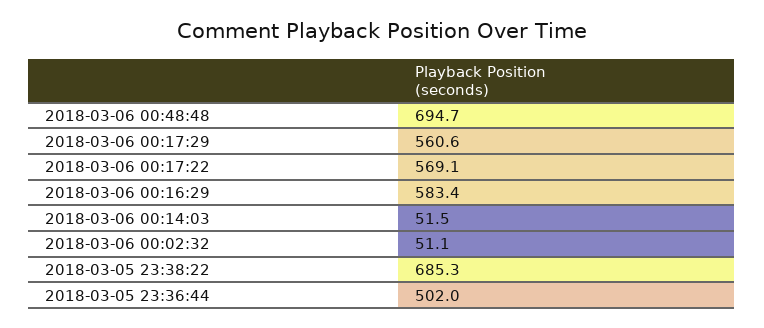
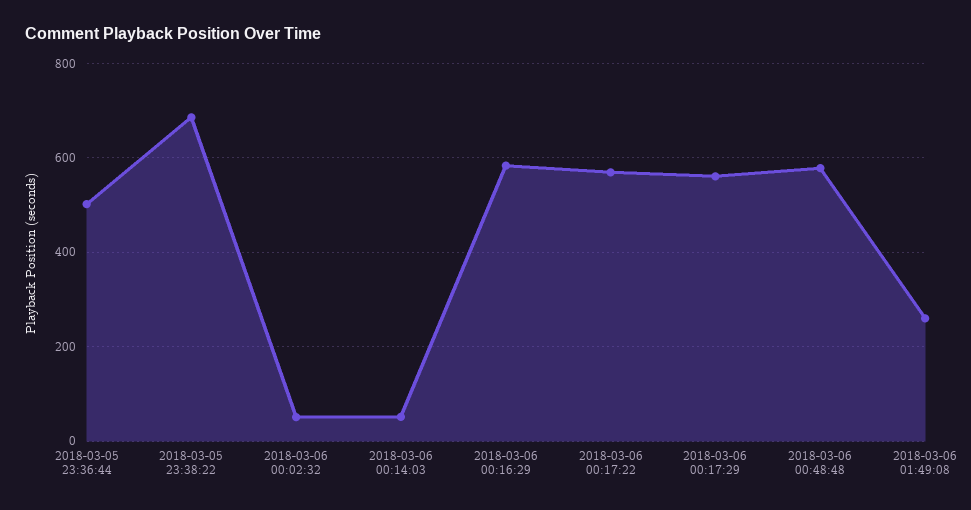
2018-03-06 00:48:48: 694.7 -> 580
2018-03-06 01:49:08: none -> 260

